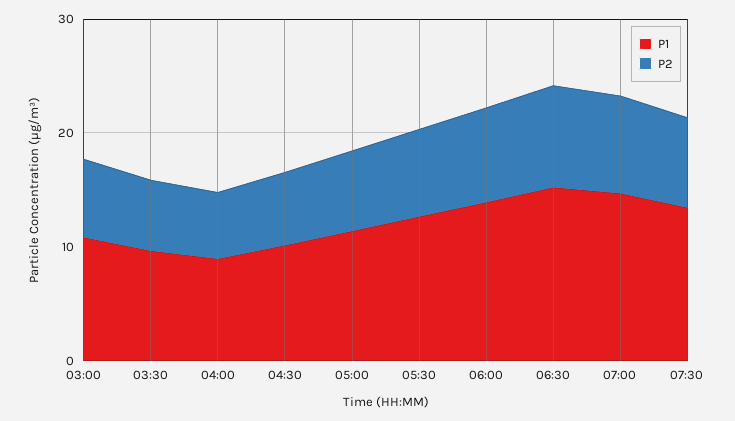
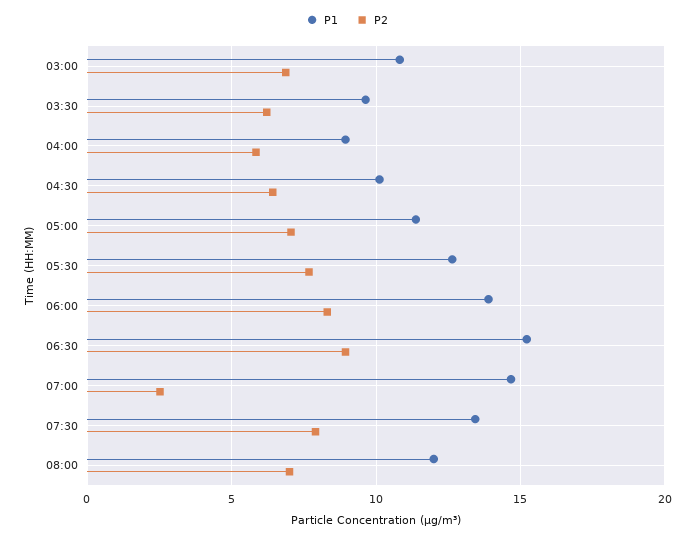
P2, 07:00: 8 -> 2.5
P1, 08:00: none -> 12
P2, 08:00: none -> 7

